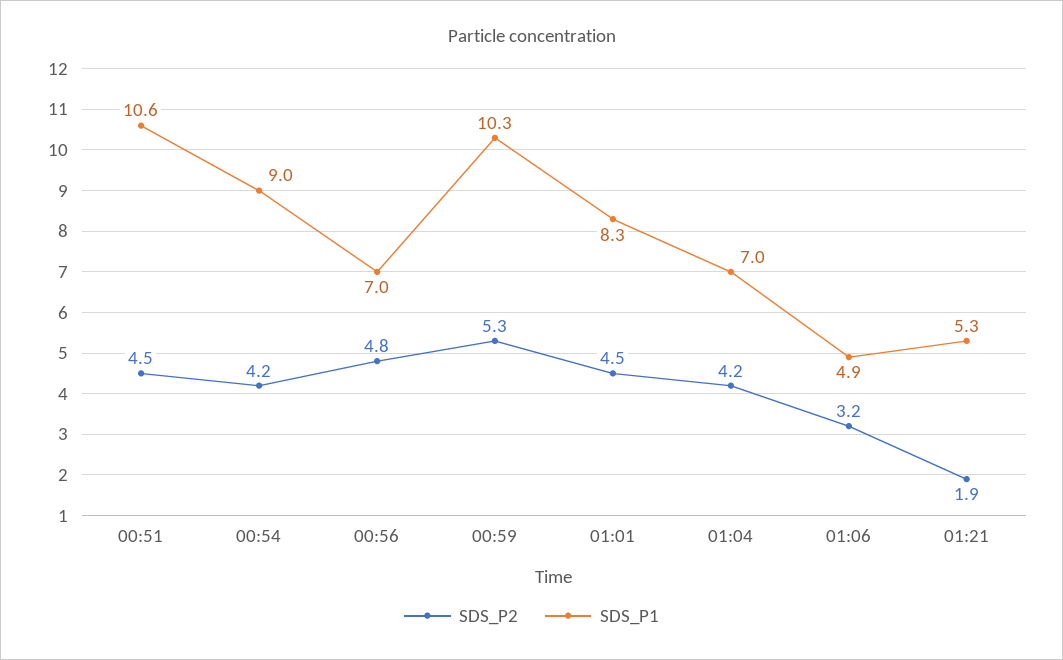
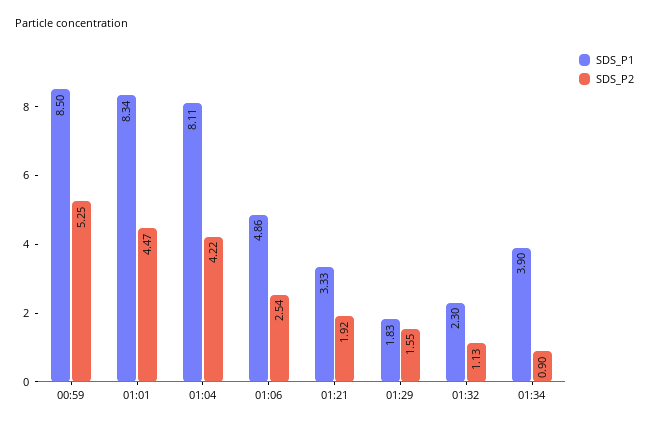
SDS_P2, 00:51: 4.5 -> none
SDS_P1, 00:51: 10.6 -> none
SDS_P2, 00:54: 4.2 -> none
SDS_P1, 00:54: 9 -> none
SDS_P2, 00:56: 4.8 -> none
SDS_P1, 00:56: 7 -> none
SDS_P1, 00:59: 10.3 -> 8.5
SDS_P1, 01:04: 7 -> 8.11
SDS_P2, 01:06: 3.2 -> 2.54
SDS_P1, 01:21: 5.3 -> 3.33
SDS_P1, 01:29: none -> 1.83
SDS_P2, 01:29: none -> 1.55
SDS_P1, 01:32: none -> 2.3
SDS_P2, 01:32: none -> 1.13
SDS_P1, 01:34: none -> 3.9
SDS_P2, 01:34: none -> 0.9

